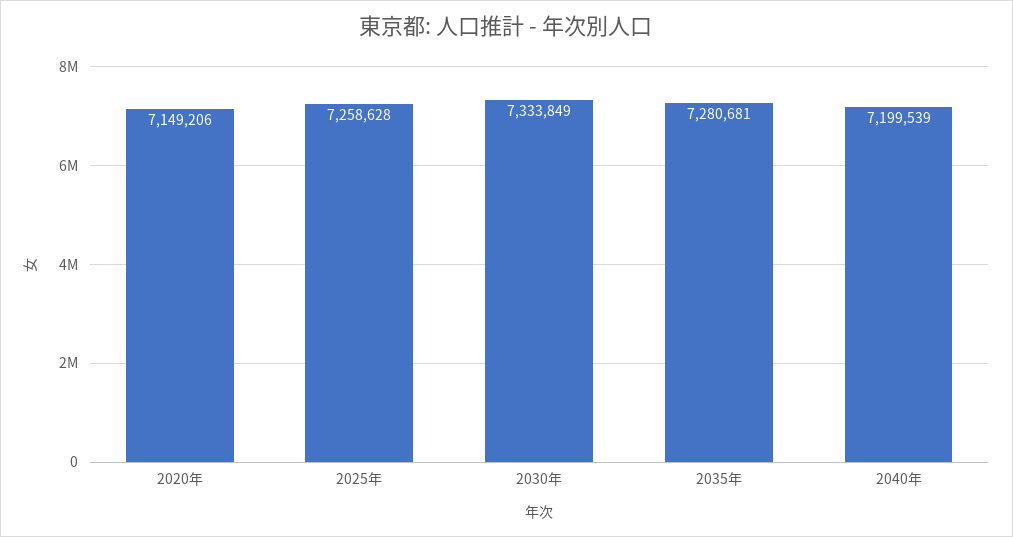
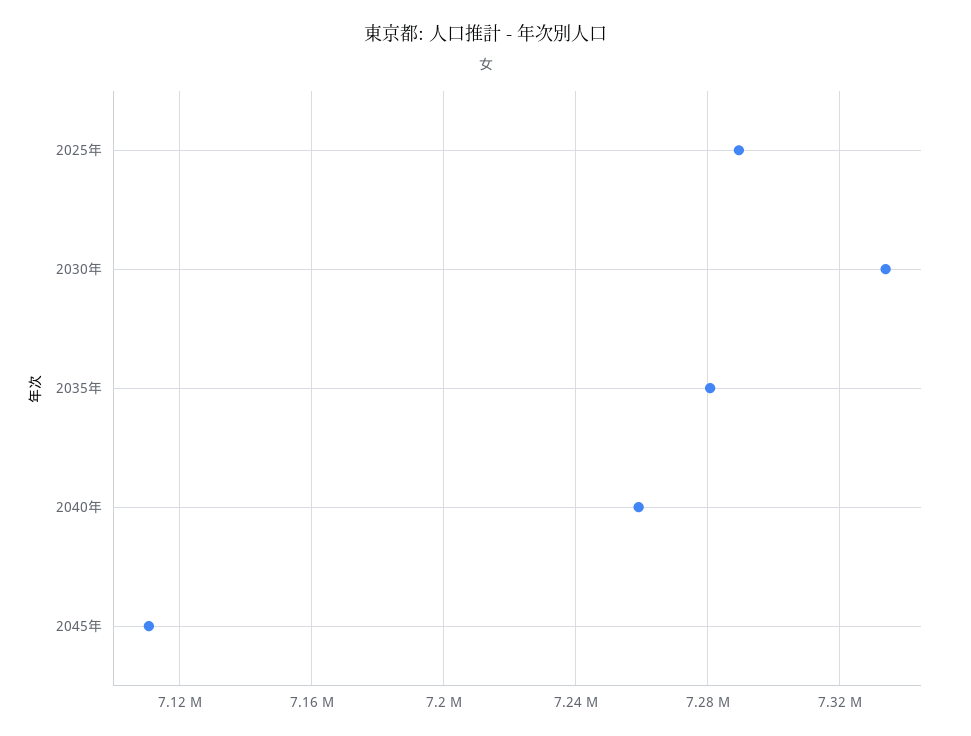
2020年: 7149206 -> none
2025年: 7258628 -> 7290000
2040年: 7199539 -> 7260000
2045年: none -> 7110000

